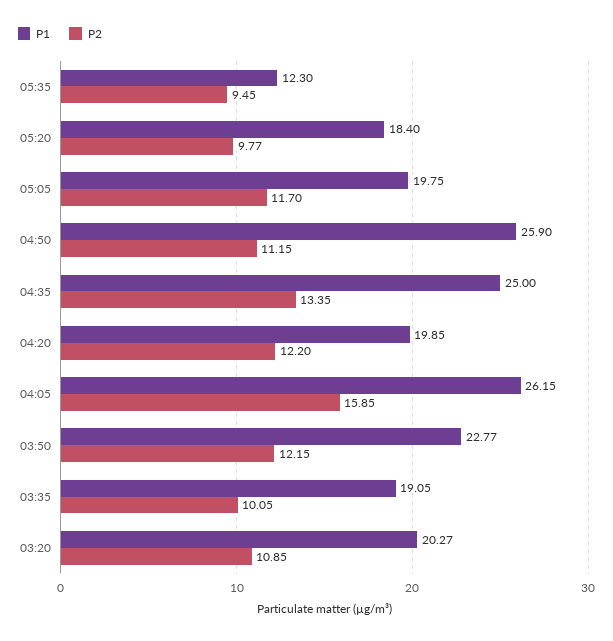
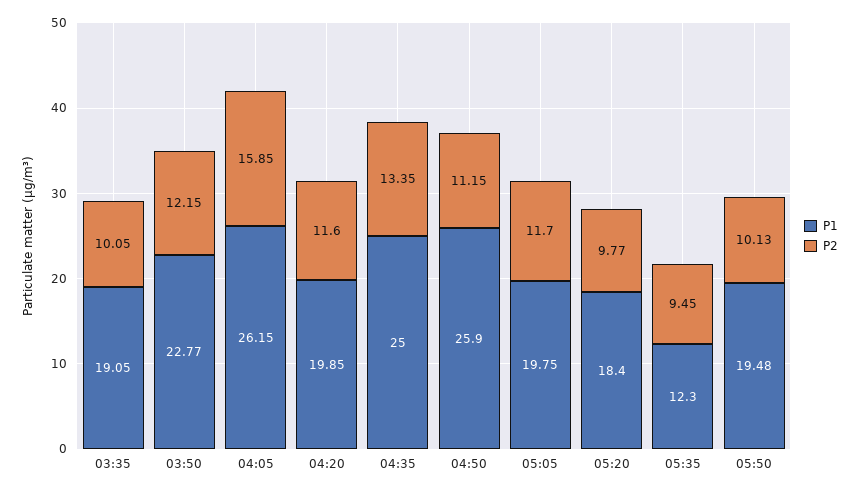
P2, 04:20: 12.2 -> 11.6
P1, 03:20: 20.27 -> none
P2, 03:20: 10.85 -> none
P1, 05:50: none -> 19.48
P2, 05:50: none -> 10.13

